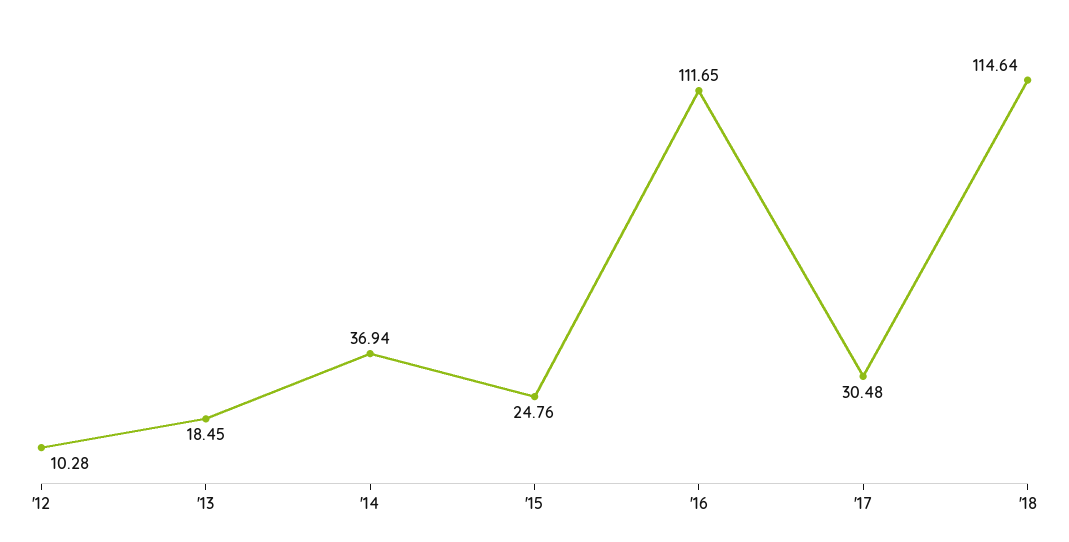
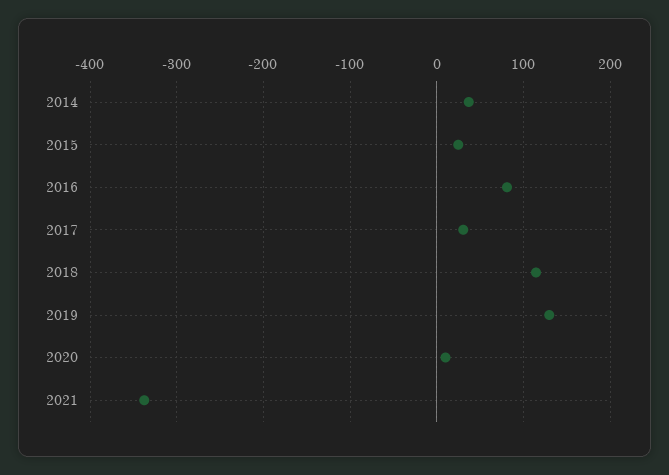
'12: 10.28 -> none
'13: 18.45 -> none
'16: 111.65 -> 80
2019: none -> 130
2020: none -> 10
2021: none -> -340

